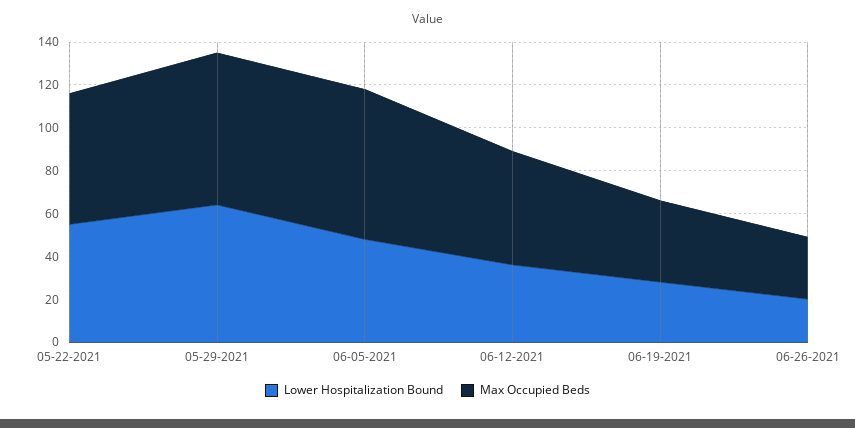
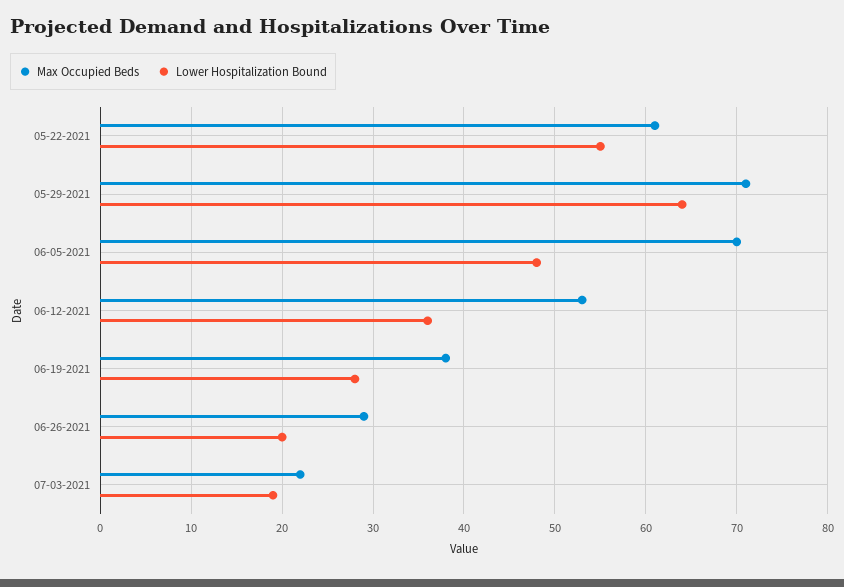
Max Occupied Beds, 07-03-2021: none -> 22
Lower Hospitalization Bound, 07-03-2021: none -> 19

